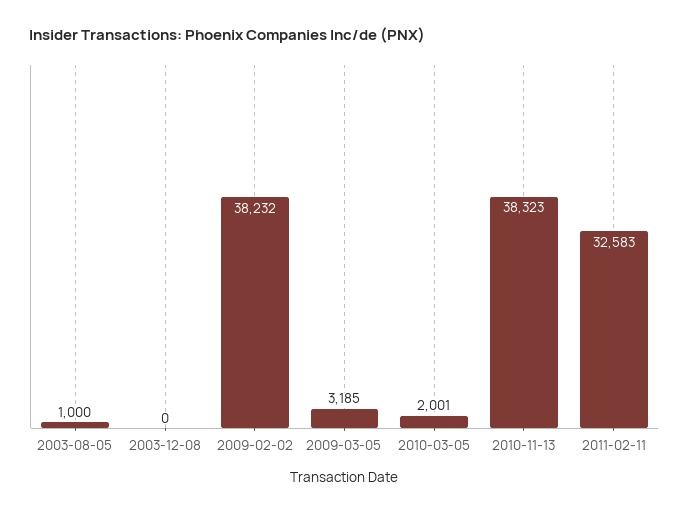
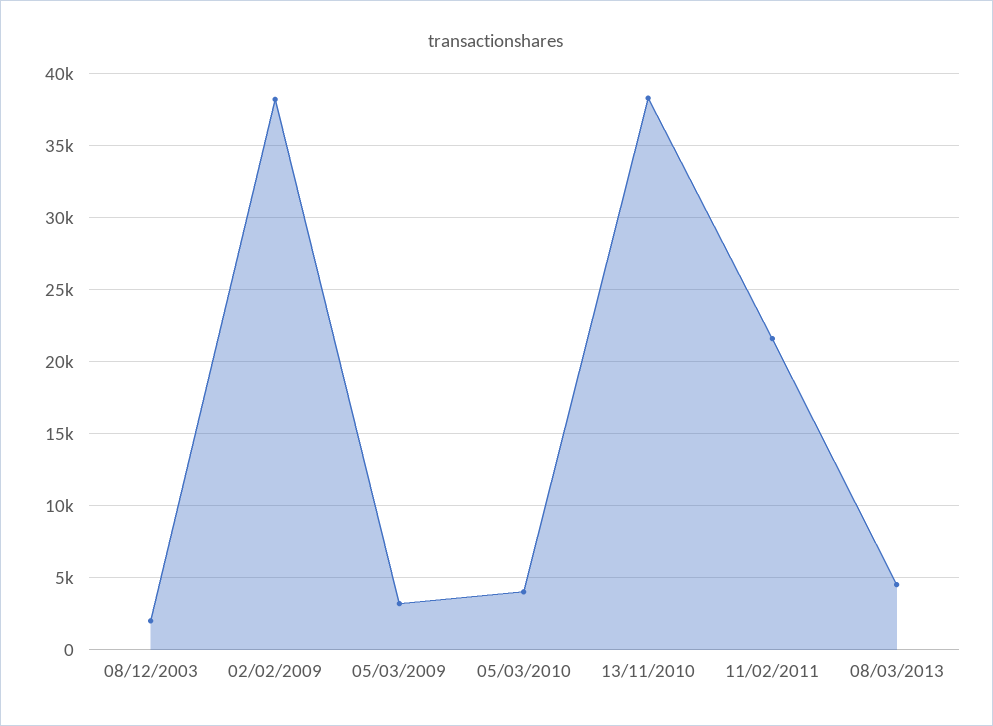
2003-08-05: 1000 -> none
2003-12-08: 0 -> 2000
2010-03-05: 2001 -> 4000
2011-02-11: 32583 -> 21500
08/03/2013: none -> 4500

